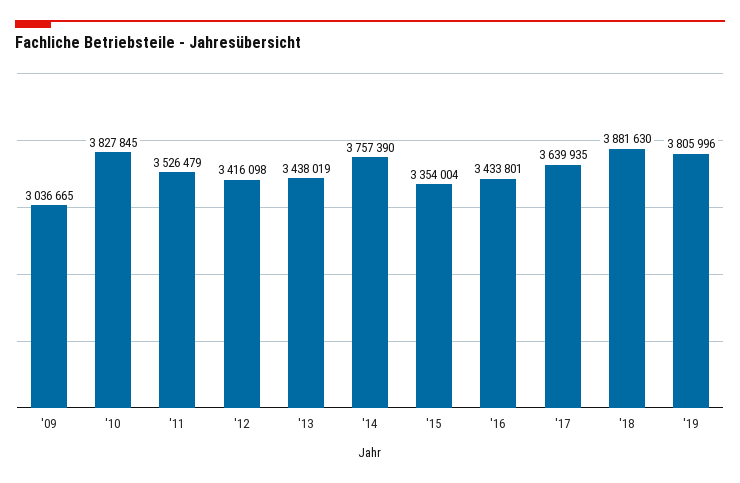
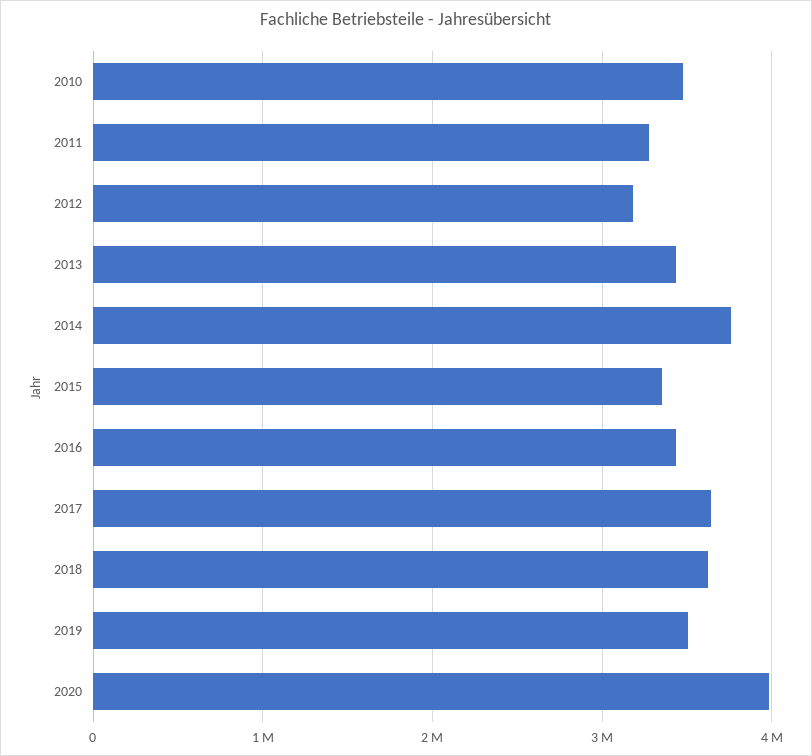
'09: 3036665 -> none
'10: 3827845 -> 3500000
'11: 3526479 -> 3300000
'12: 3416098 -> 3200000
'18: 3881630 -> 3600000
'19: 3805996 -> 3500000
2020: none -> 4000000

